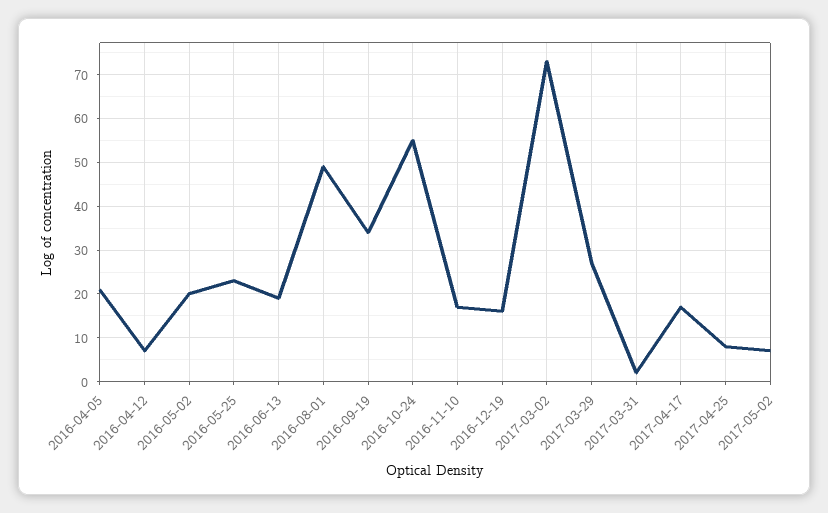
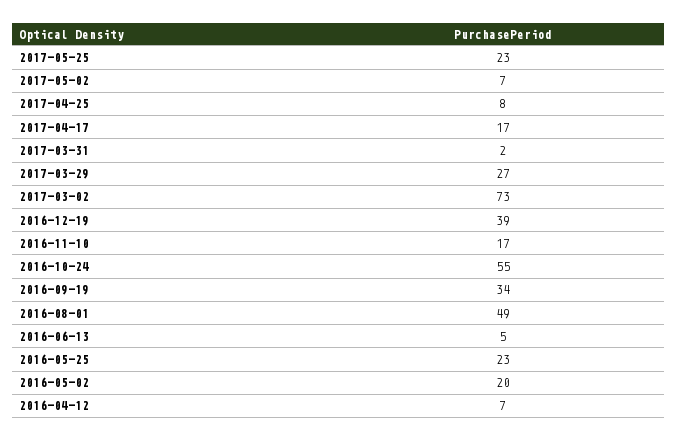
2016-04-05: 20 -> none
2016-06-13: 20 -> 5
2016-12-19: 15 -> 39
2017-05-25: none -> 23

